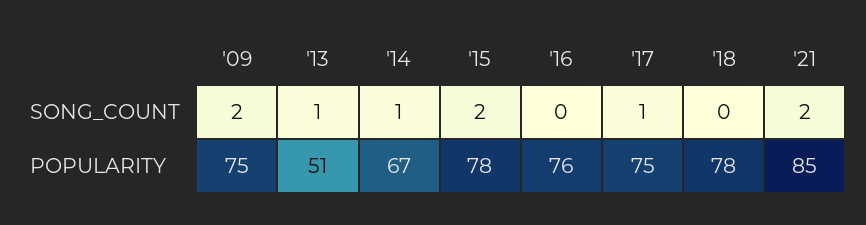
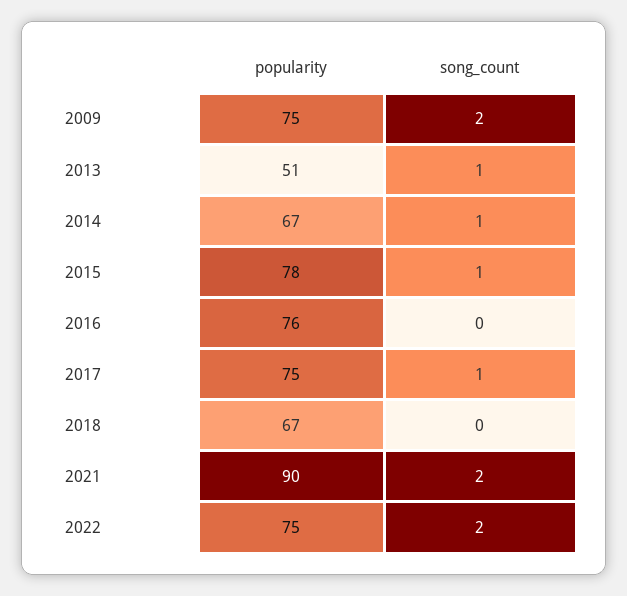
'15, SONG_COUNT: 2 -> 1
'18, POPULARITY: 78 -> 67
'21, POPULARITY: 85 -> 90
2022, POPULARITY: none -> 75
2022, SONG_COUNT: none -> 2

